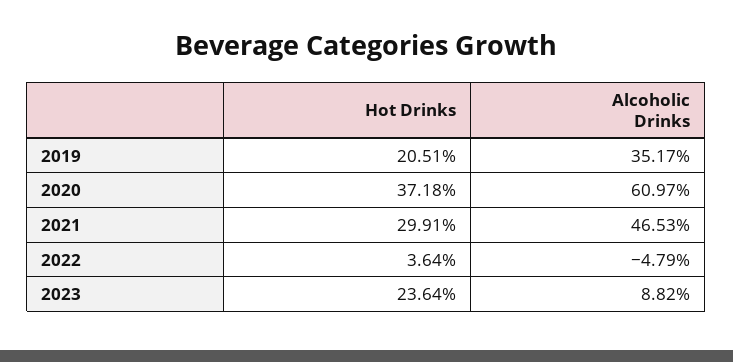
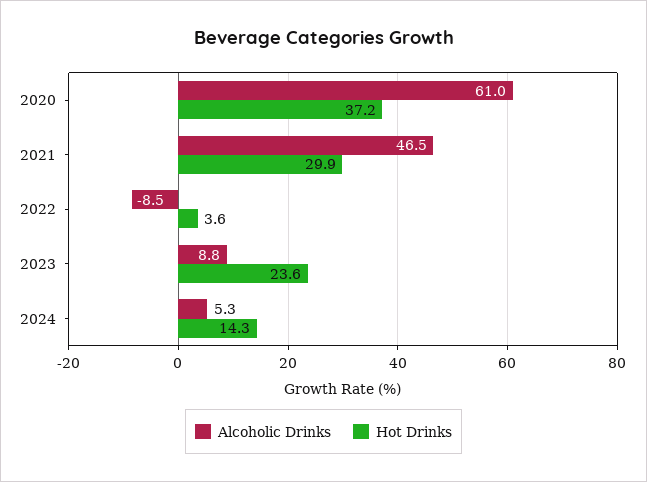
Hot Drinks, 2019: 20.51 -> none
Alcoholic Drinks, 2019: 35.17 -> none
Alcoholic Drinks, 2022: -4.79 -> -8.5
Alcoholic Drinks, 2024: none -> 5.3
Hot Drinks, 2024: none -> 14.3

